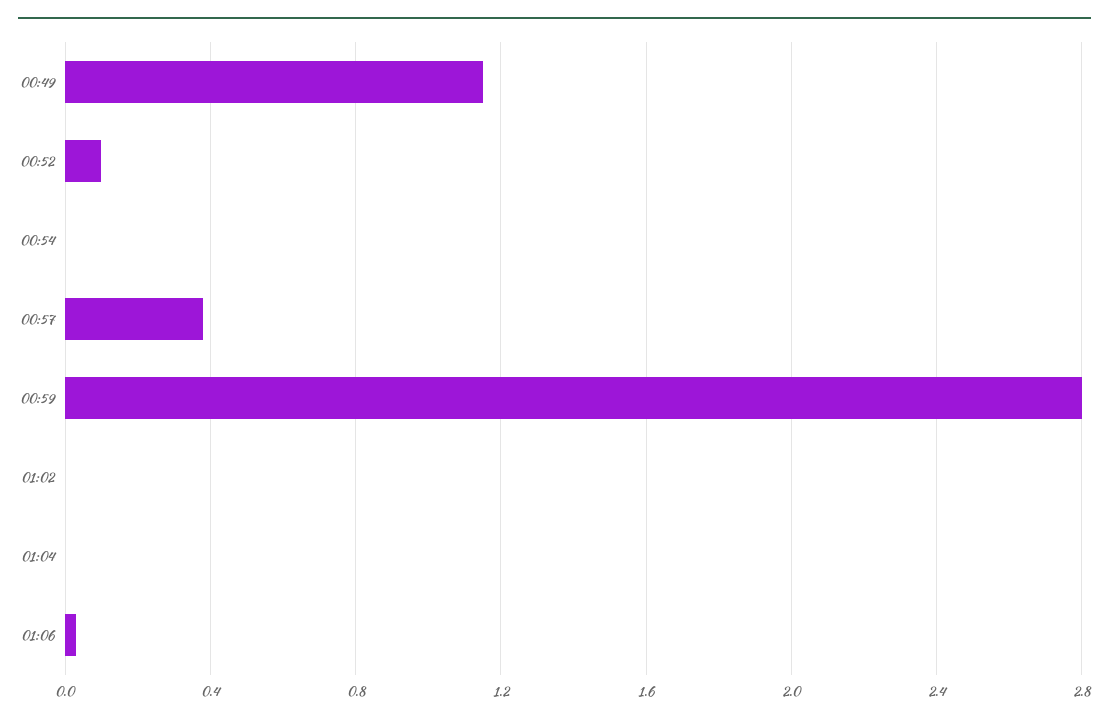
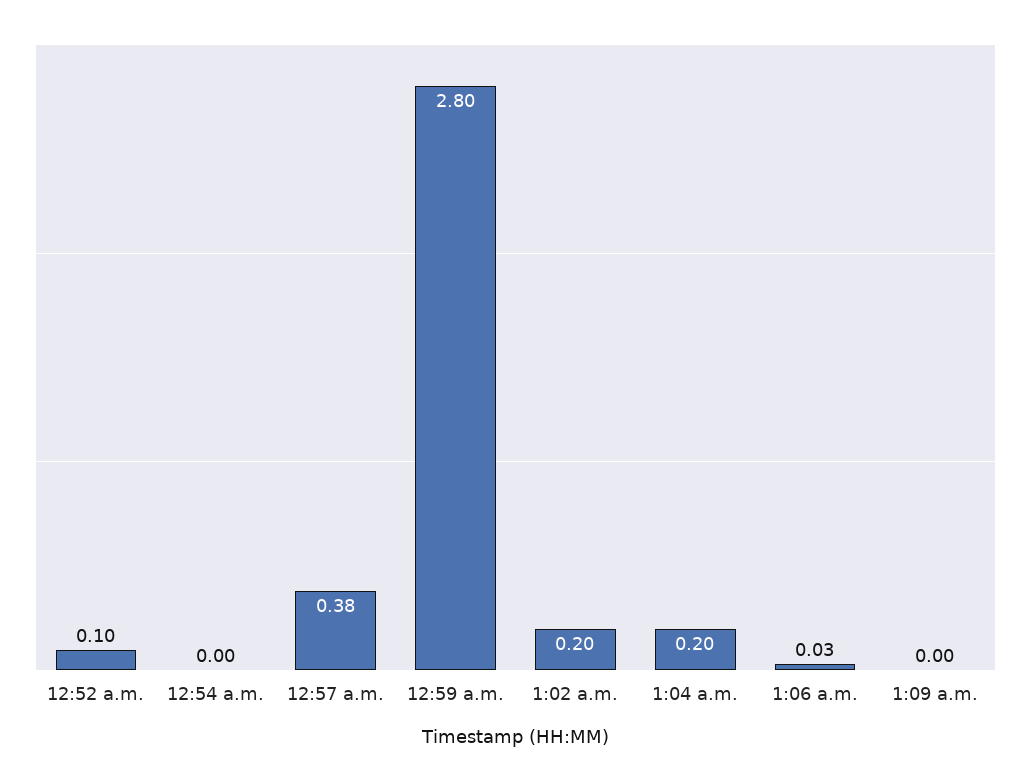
00:49: 1.15 -> none
01:02: 0 -> 0.2
01:04: 0 -> 0.2
1:09 a.m.: none -> 0

